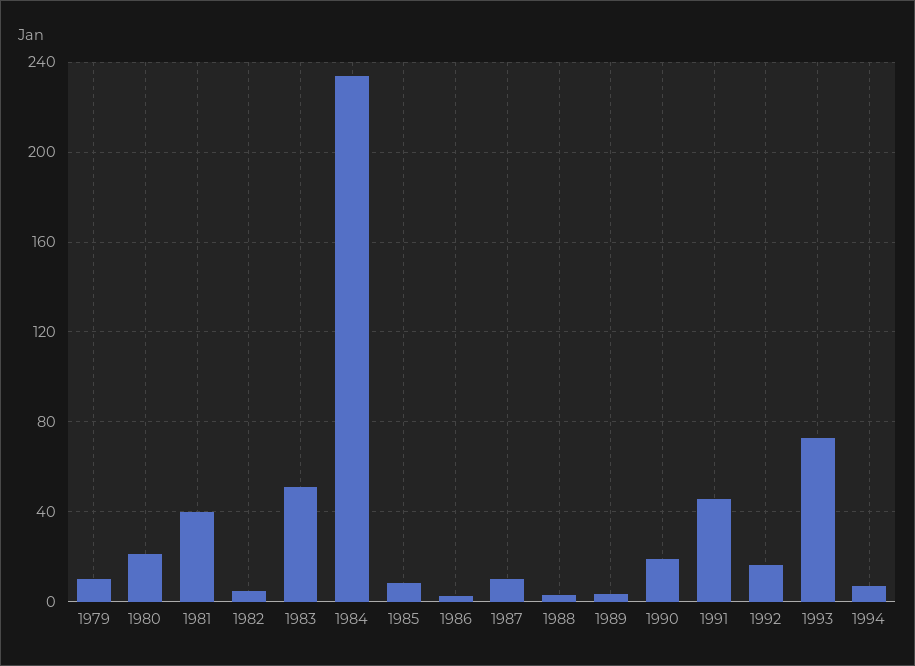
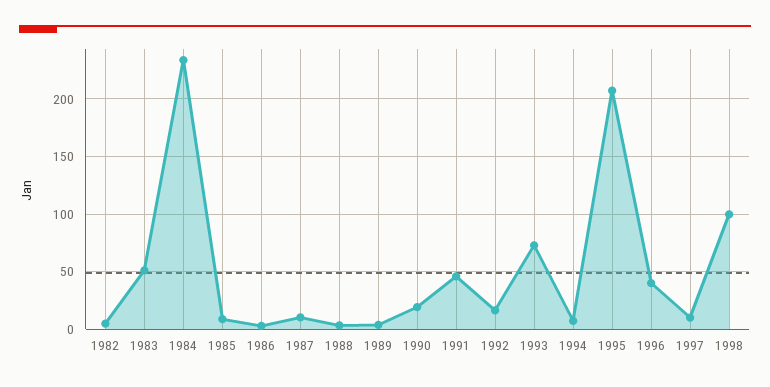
1979: 10 -> none
1980: 20 -> none
1981: 40 -> none
1995: none -> 210
1996: none -> 40
1997: none -> 10
1998: none -> 100

